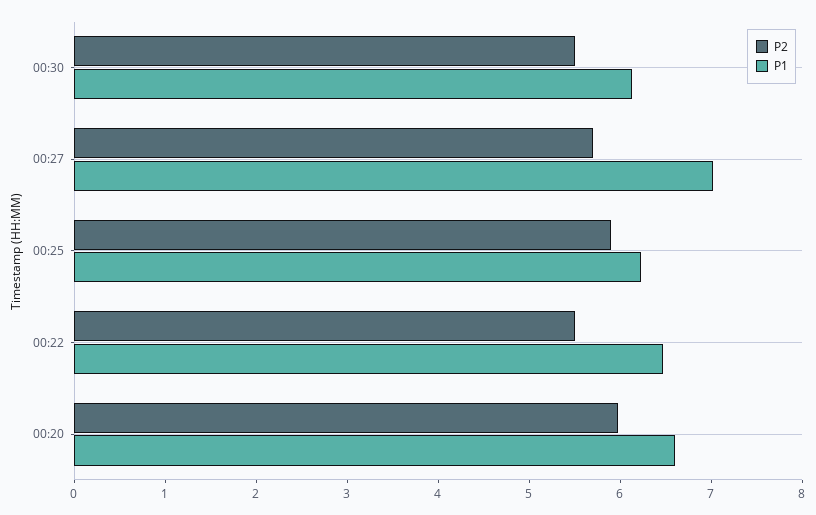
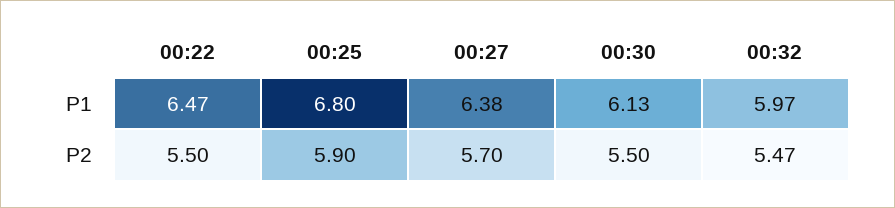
P1, 00:27: 7 -> 6.38
P1, 00:25: 6.2 -> 6.8
P2, 00:20: 6 -> none
P1, 00:20: 6.6 -> none
P1, 00:32: none -> 5.97
P2, 00:32: none -> 5.47

